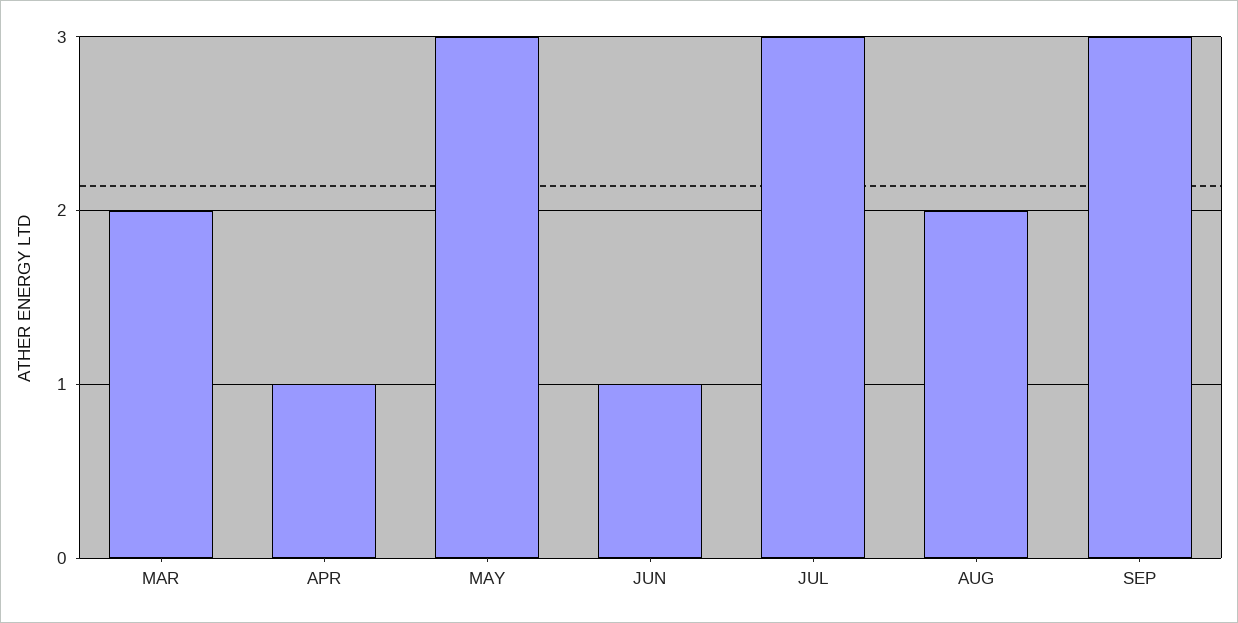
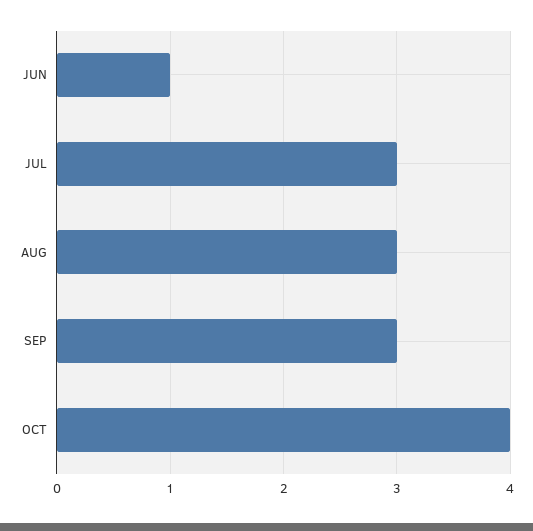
MAR: 2 -> none
APR: 1 -> none
MAY: 3 -> none
AUG: 2 -> 3
OCT: none -> 4

